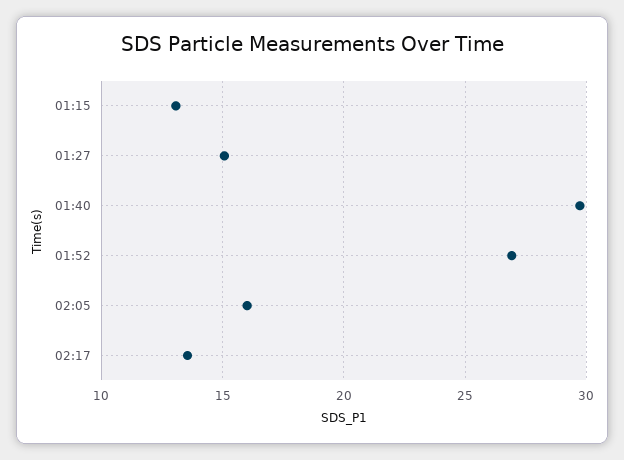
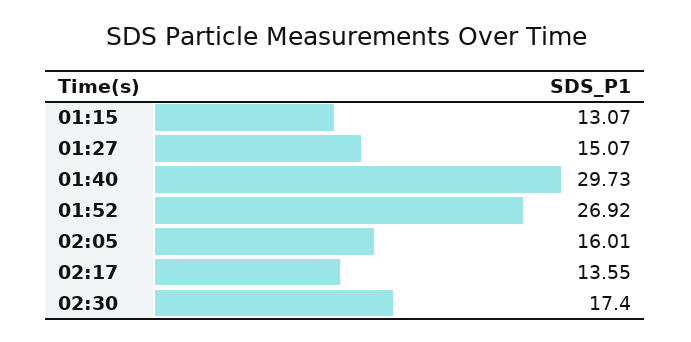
02:30: none -> 17.4

